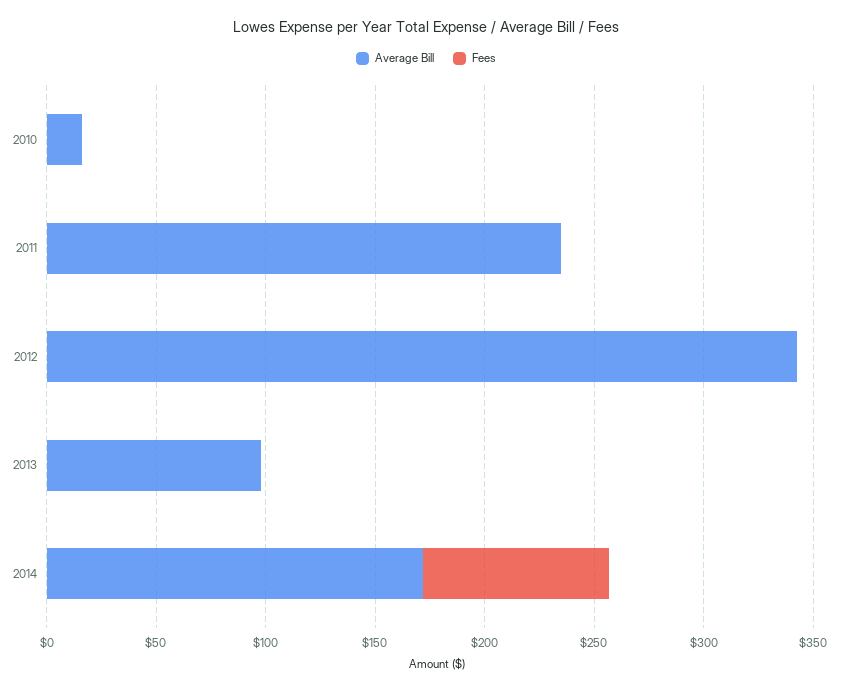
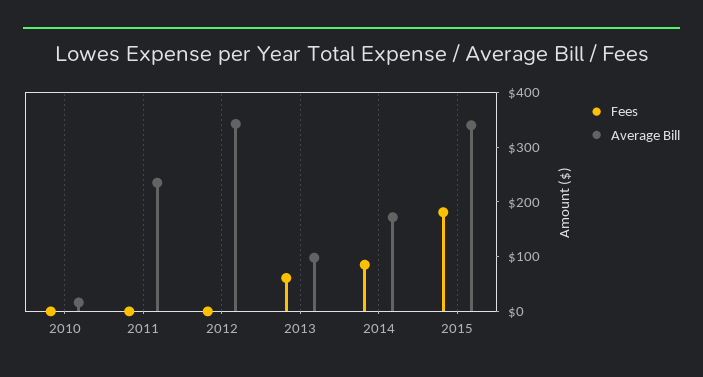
Fees, 2013: 0 -> 60
Fees, 2015: none -> 180
Average Bill, 2015: none -> 340

